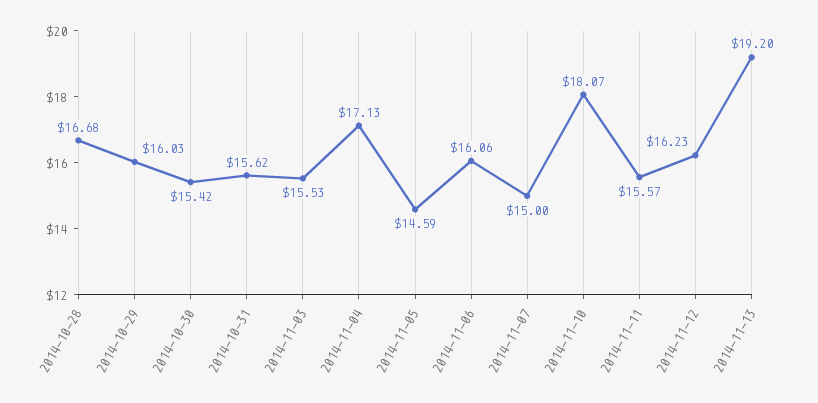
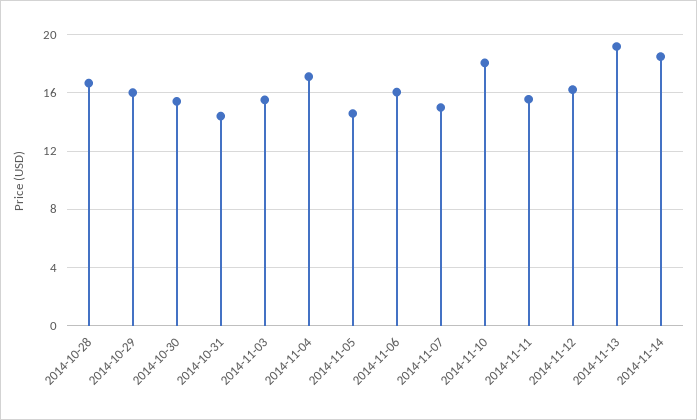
2014-10-31: 15.62 -> 14.5
2014-11-14: none -> 18.5

